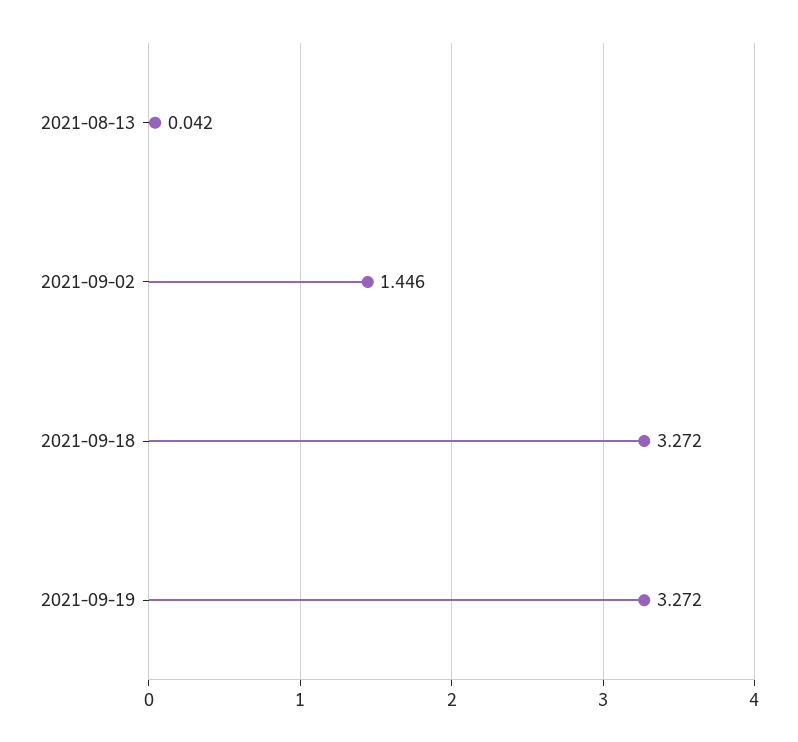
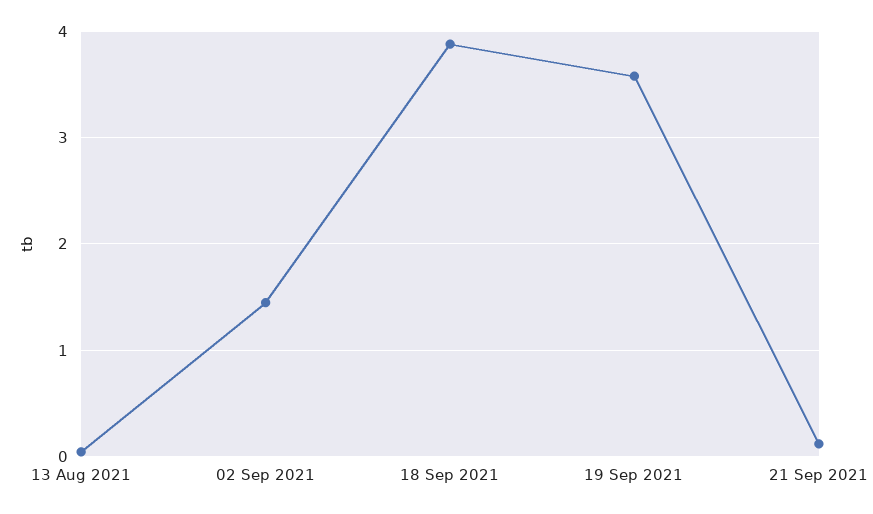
2021-09-18: 3.272 -> 3.9
2021-09-19: 3.272 -> 3.6
21 Sep 2021: none -> 0.1

